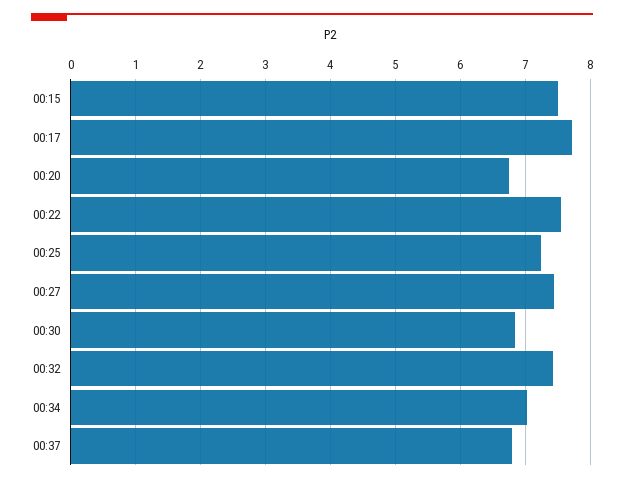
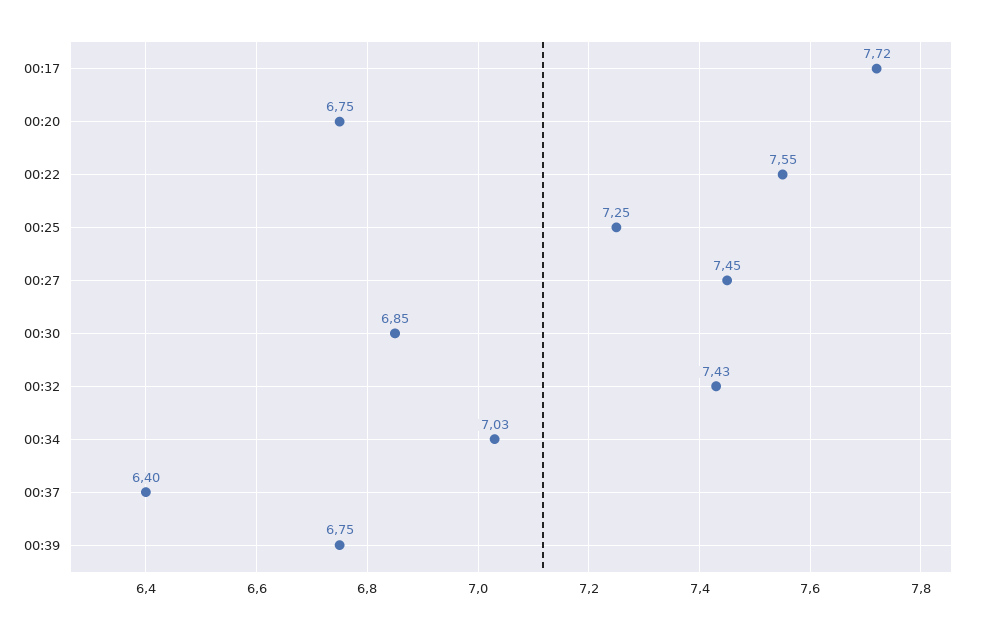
00:15: 7.5 -> none
00:37: 6.8 -> 6.4
00:39: none -> 6.75

